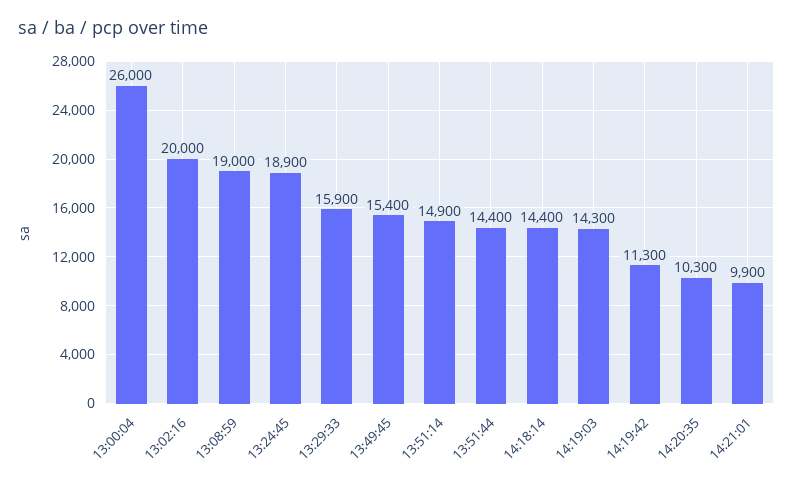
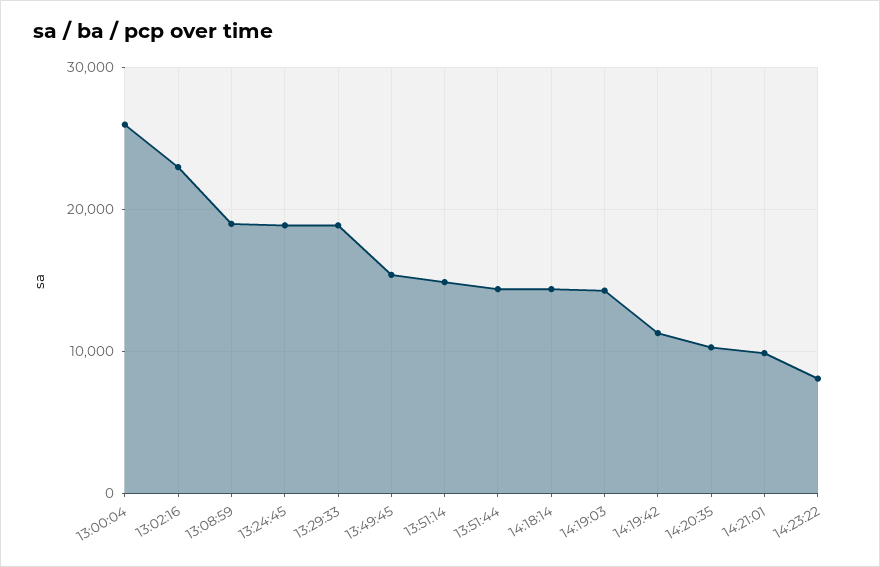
13:02:16: 20000 -> 23000
13:29:33: 15900 -> 19000
14:23:22: none -> 8000

